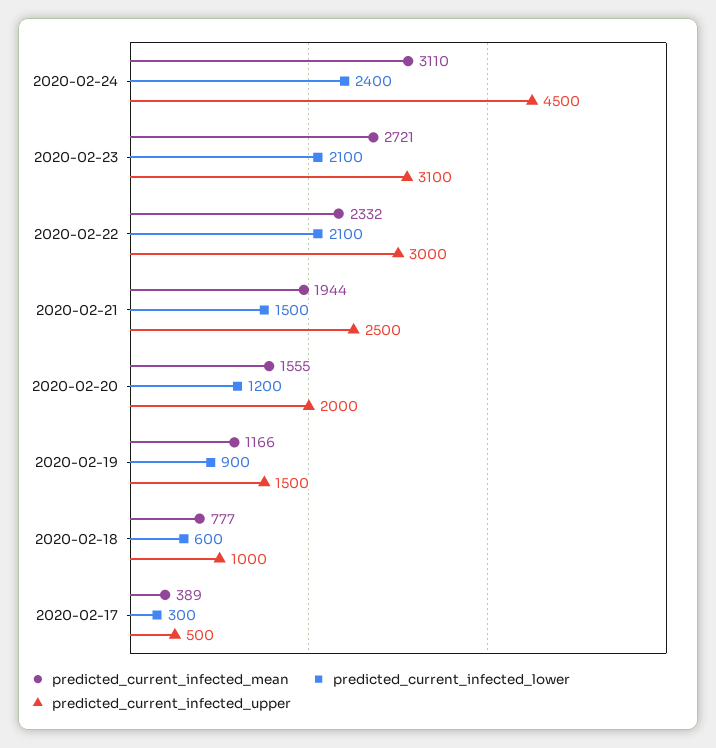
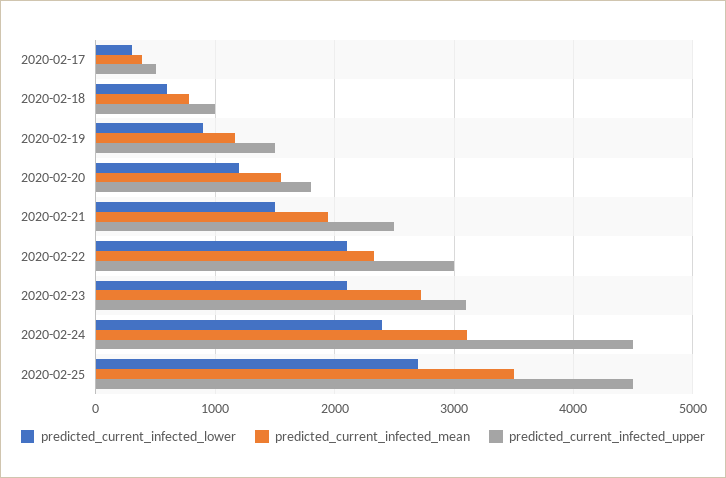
predicted_current_infected_upper, 2020-02-20: 2000 -> 1800
predicted_current_infected_lower, 2020-02-25: none -> 2700
predicted_current_infected_mean, 2020-02-25: none -> 3500
predicted_current_infected_upper, 2020-02-25: none -> 4500

